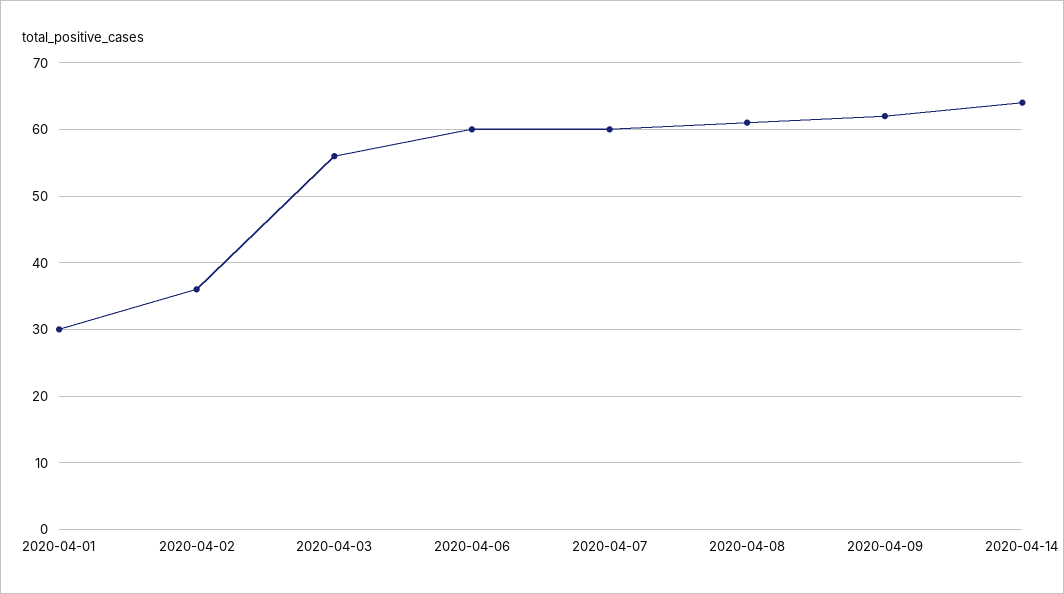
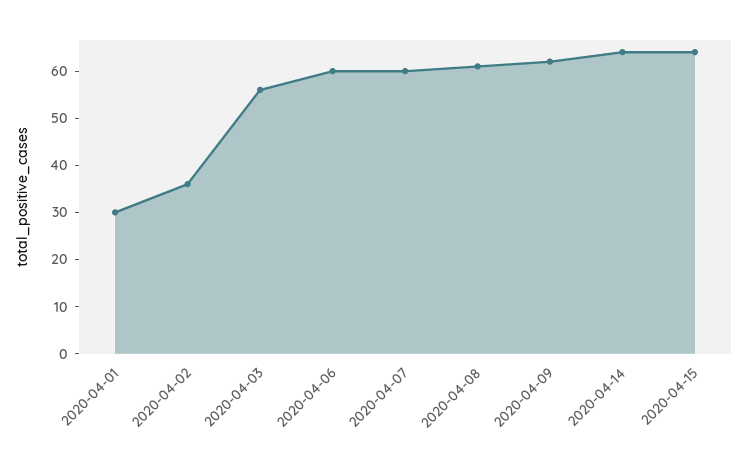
2020-04-15: none -> 65

